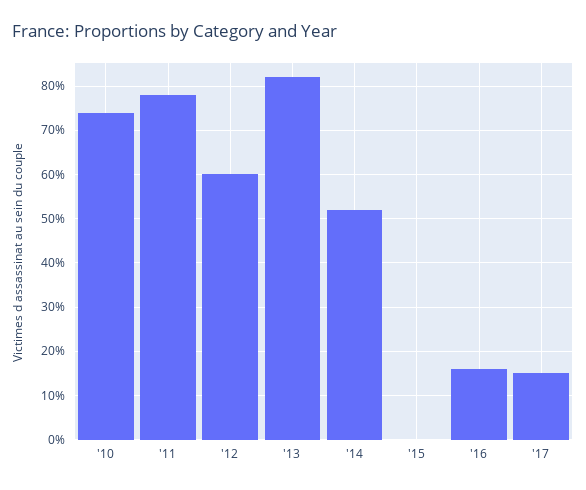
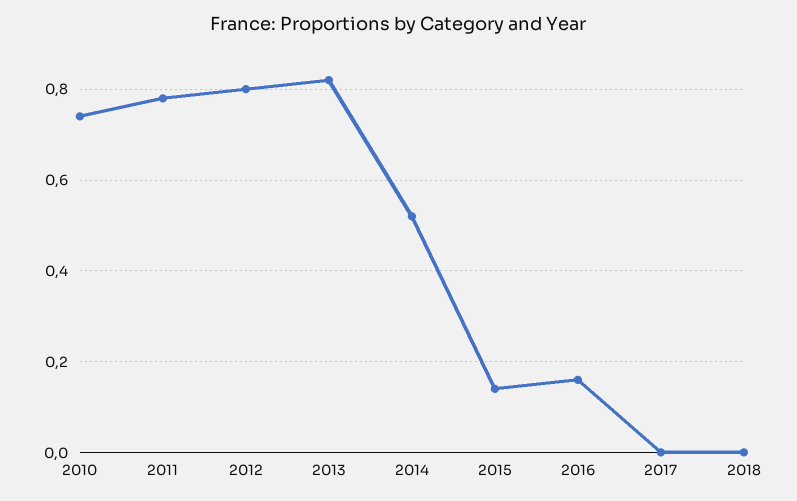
'12: 0.6 -> 0.8
'15: 0 -> 0.15
'17: 0.15 -> 0
2018: none -> 0

